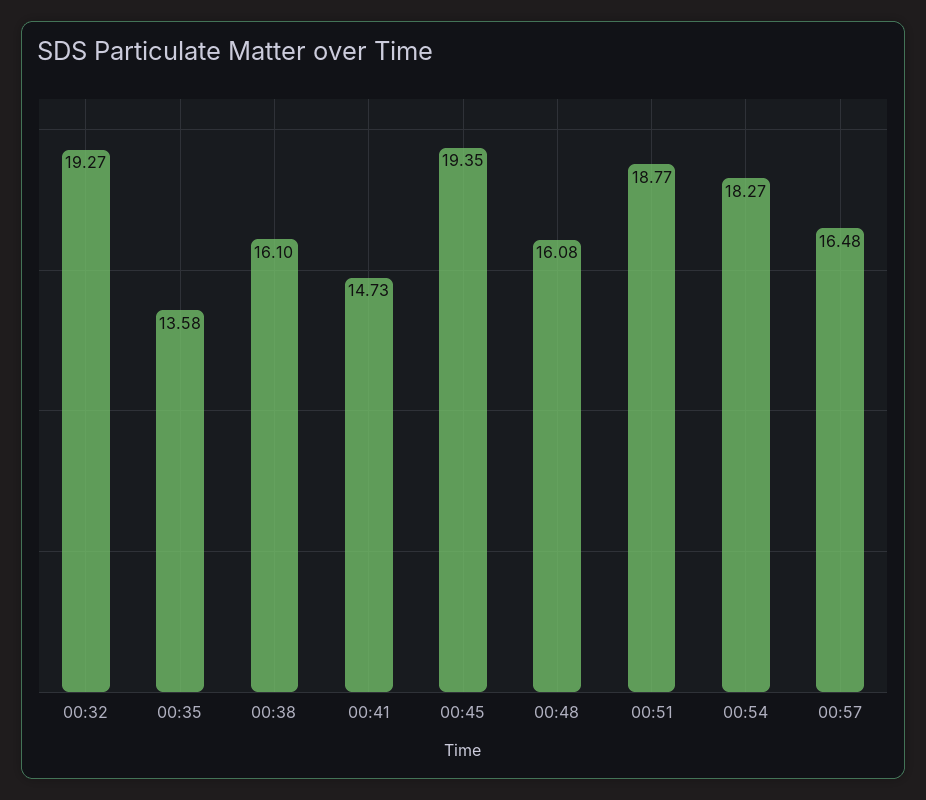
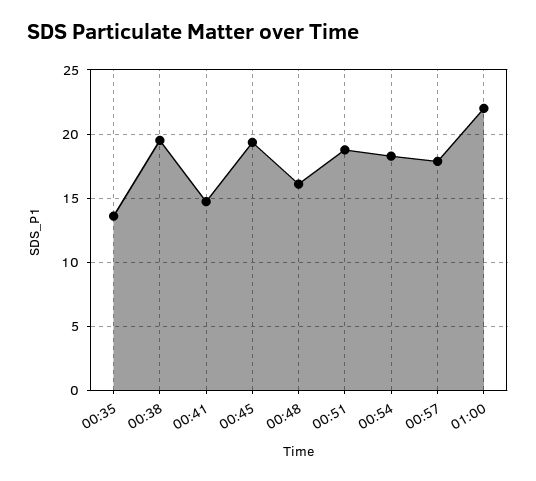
00:32: 19.27 -> none
00:38: 16.1 -> 19.5
00:57: 16.48 -> 18
01:00: none -> 22

